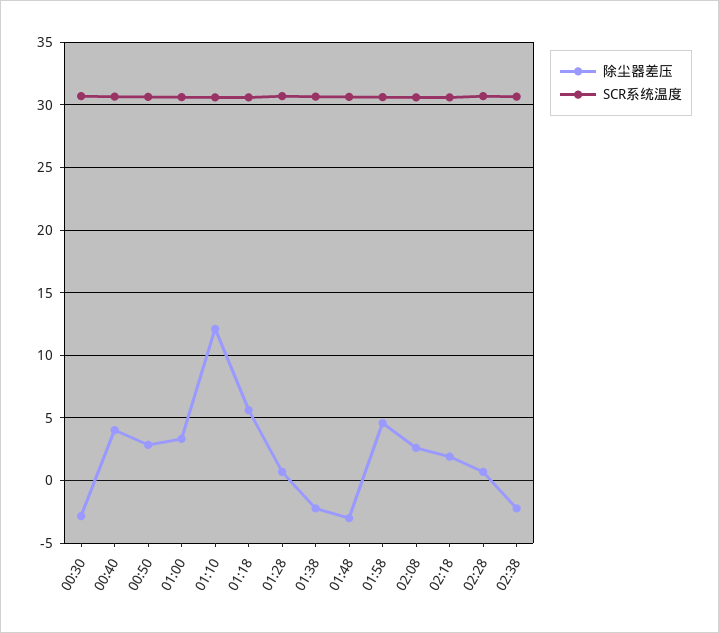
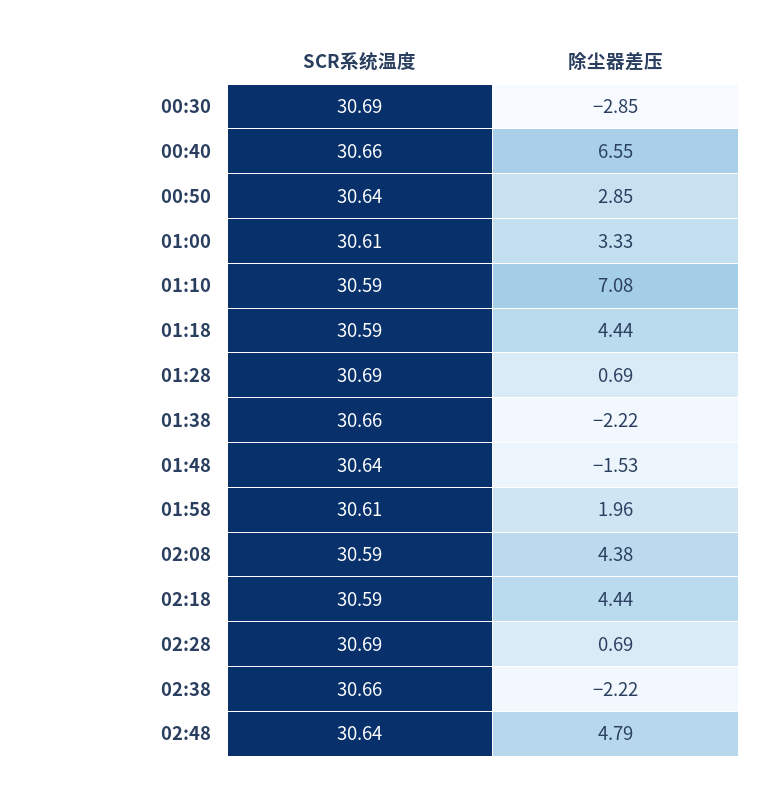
除尘器差压, 00:40: 4 -> 6.55
除尘器差压, 01:10: 12 -> 7.08
除尘器差压, 01:18: 5.5 -> 4.44
除尘器差压, 01:48: -3 -> -1.53
除尘器差压, 01:58: 4.5 -> 1.96
除尘器差压, 02:08: 2.5 -> 4.38
除尘器差压, 02:18: 2 -> 4.44
SCR系统温度, 02:48: none -> 30.64
除尘器差压, 02:48: none -> 4.79

